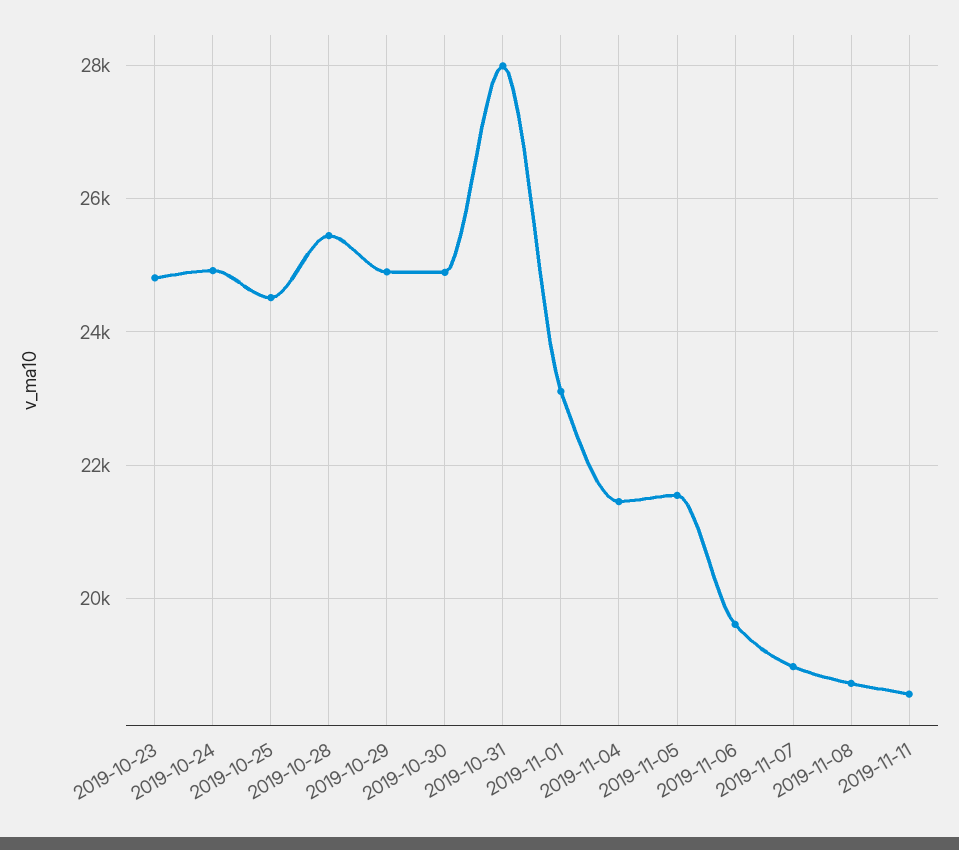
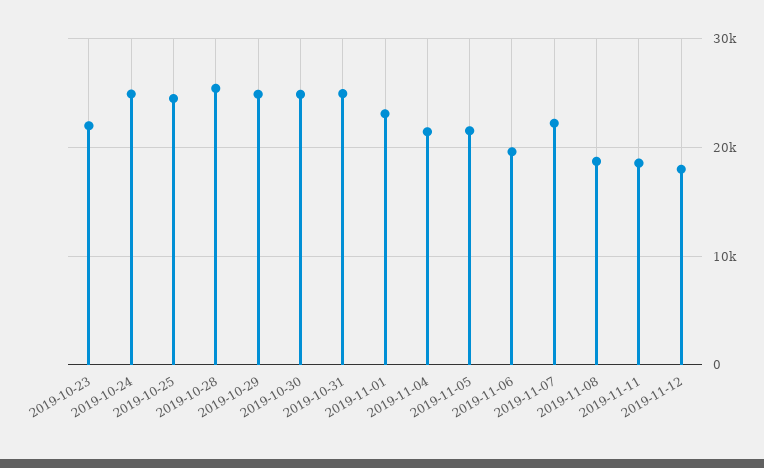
2019-10-23: 24800 -> 22000
2019-10-31: 28000 -> 25000
2019-11-07: 19000 -> 22000
2019-11-12: none -> 18000

